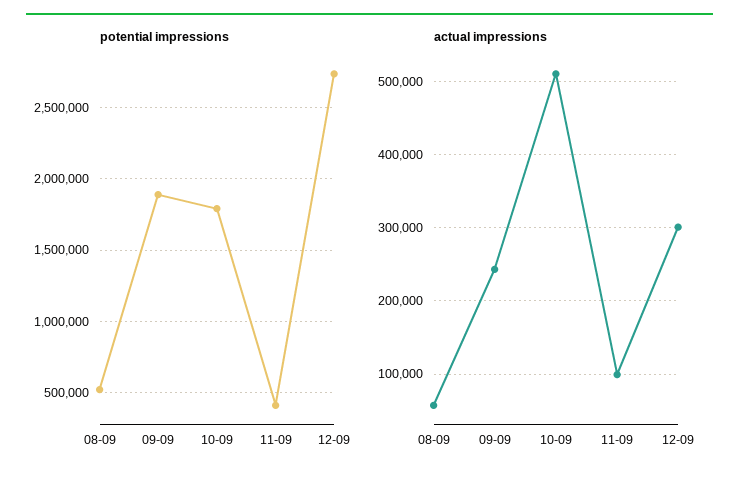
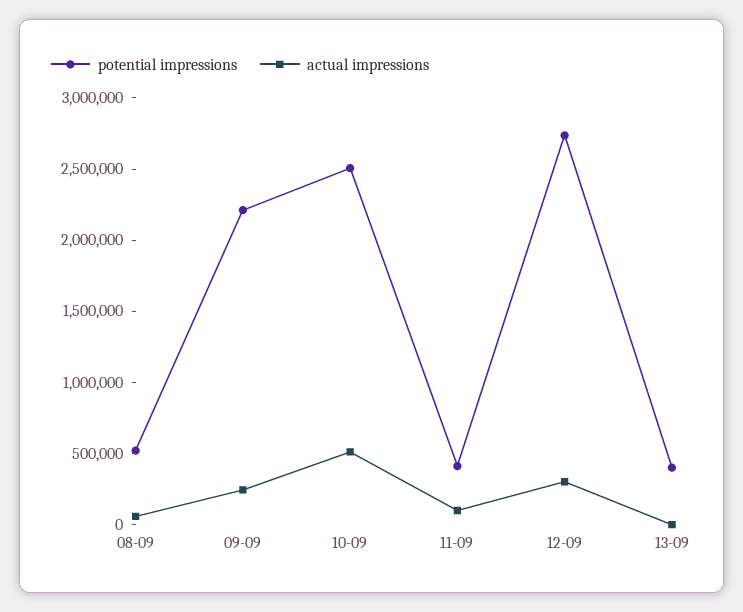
potential impressions, 09-09: 1900000 -> 2200000
potential impressions, 10-09: 1800000 -> 2500000
potential impressions, 13-09: none -> 400000
actual impressions, 13-09: none -> 0

